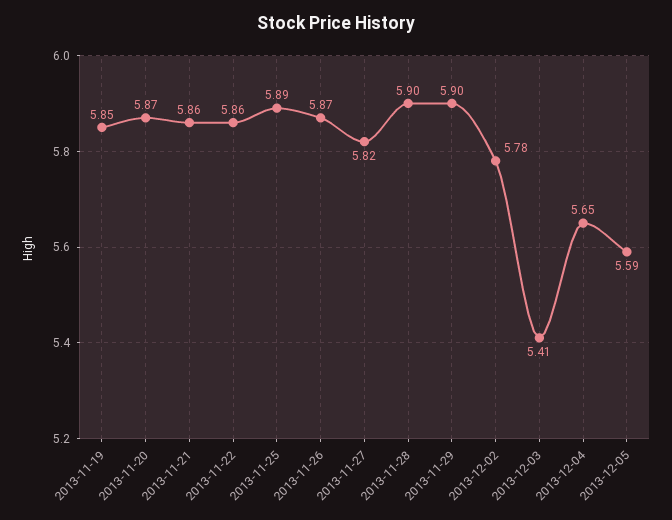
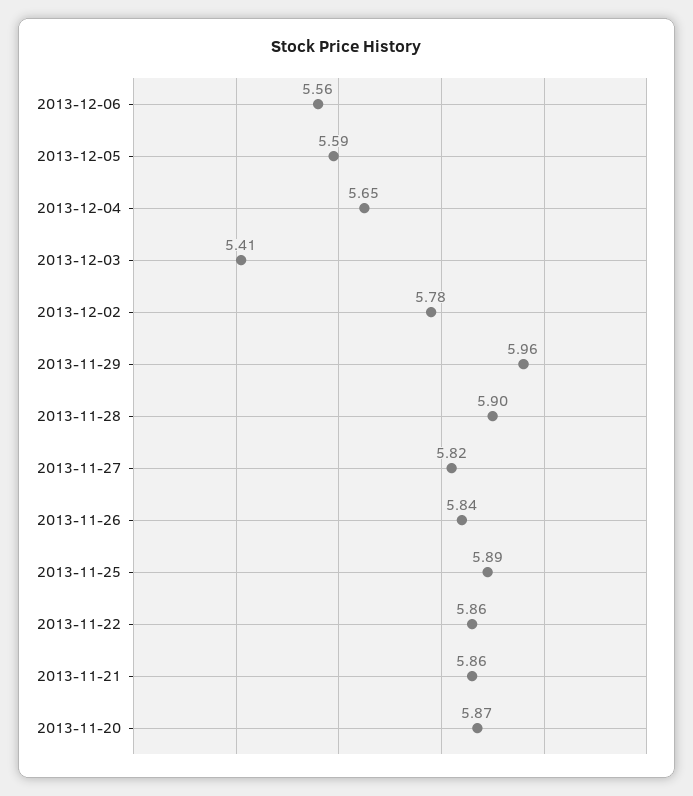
2013-11-19: 5.85 -> none
2013-11-26: 5.87 -> 5.84
2013-11-29: 5.9 -> 5.96
2013-12-06: none -> 5.56

